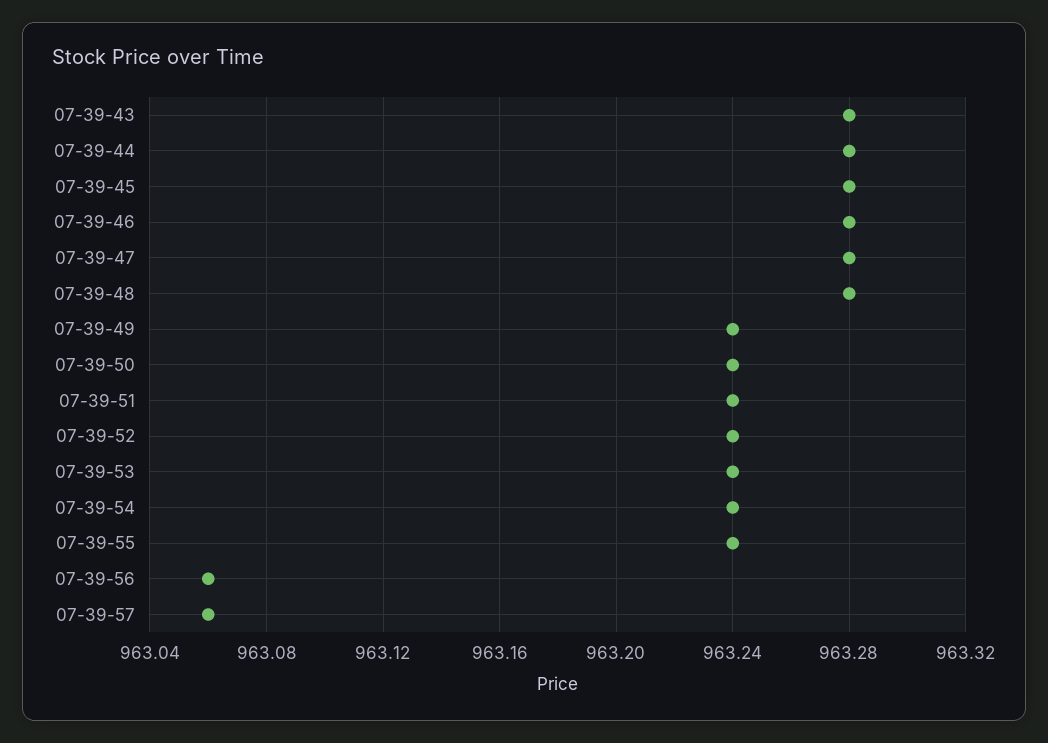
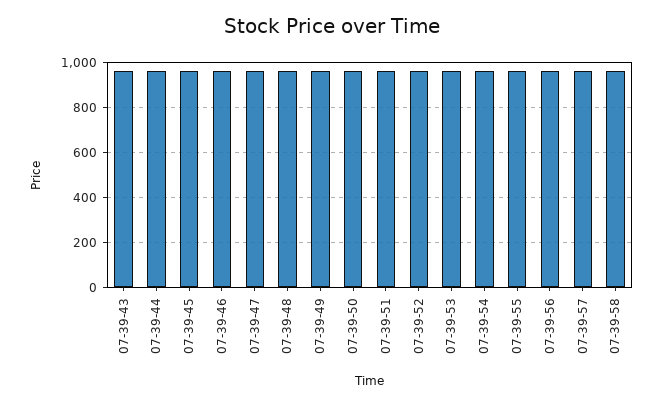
07-39-58: none -> 950

